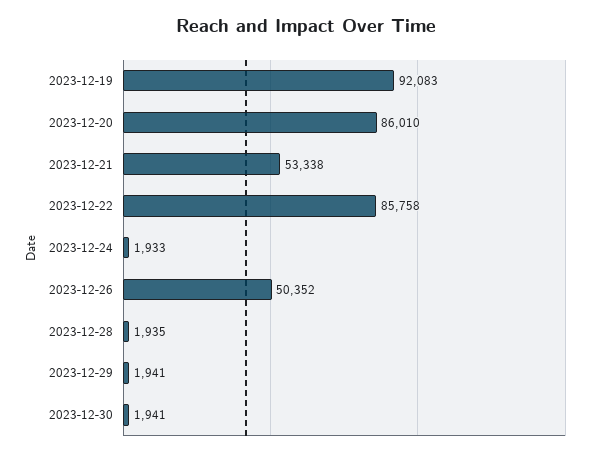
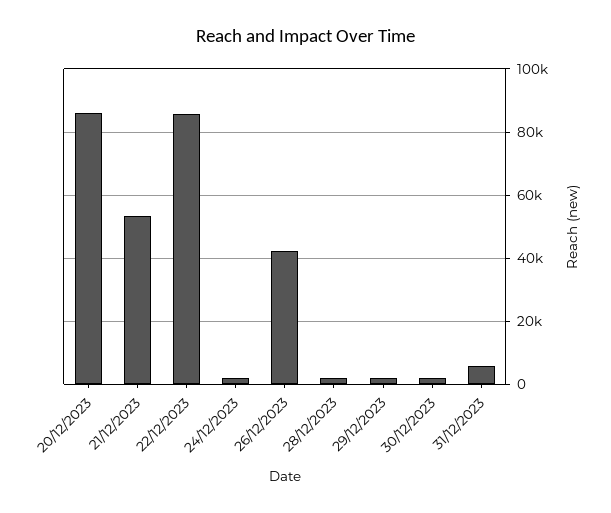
2023-12-19: 92083 -> none
2023-12-26: 50352 -> 42000
31/12/2023: none -> 6000

